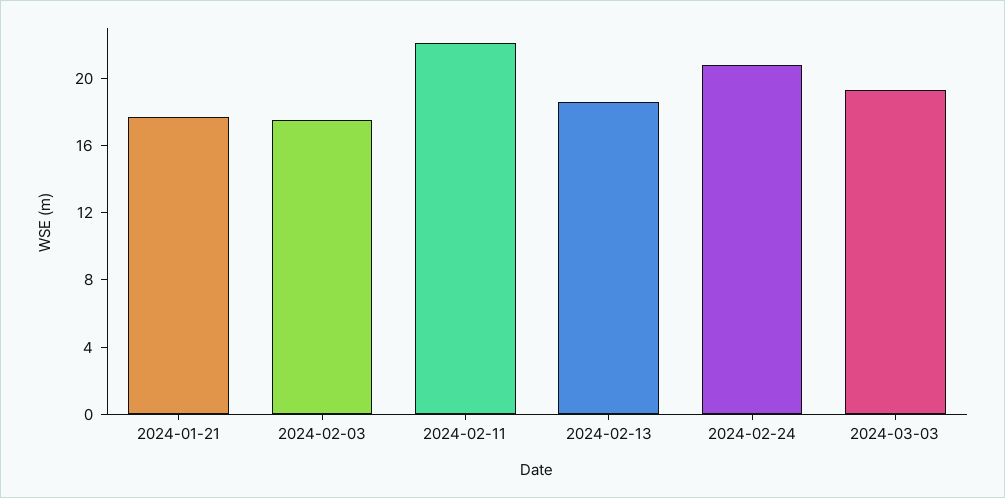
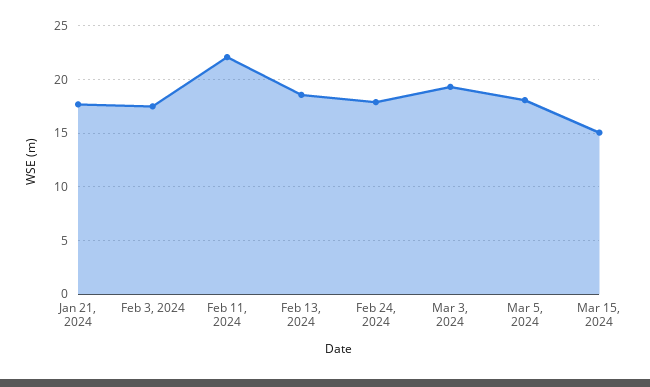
2024-02-24: 21 -> 18
Mar 5, 2024: none -> 18
Mar 15, 2024: none -> 15

